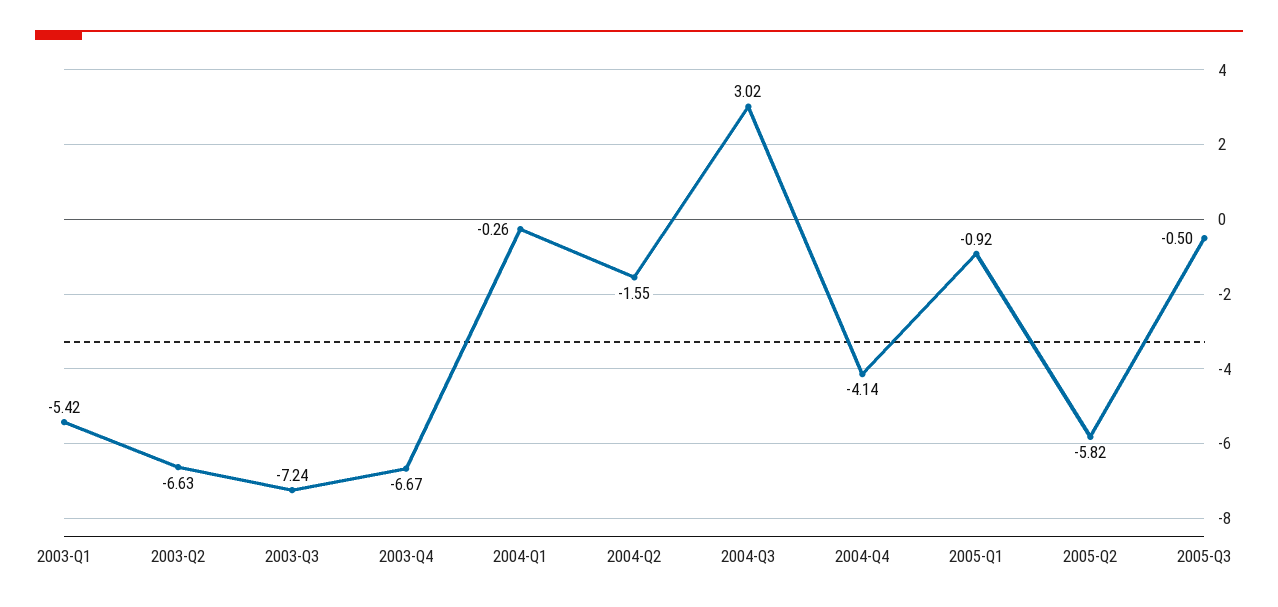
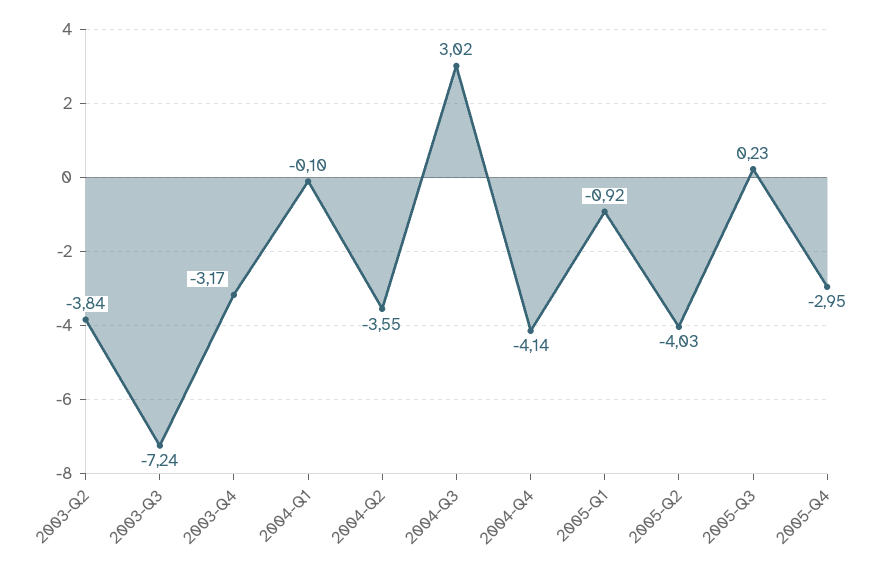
2003-Q1: -5.42 -> none
2003-Q2: -6.63 -> -3.84
2003-Q4: -6.67 -> -3.17
2004-Q1: -0.26 -> -0.1
2004-Q2: -1.55 -> -3.55
2005-Q2: -5.82 -> -4.03
2005-Q3: -0.5 -> 0.23
2005-Q4: none -> -2.95

